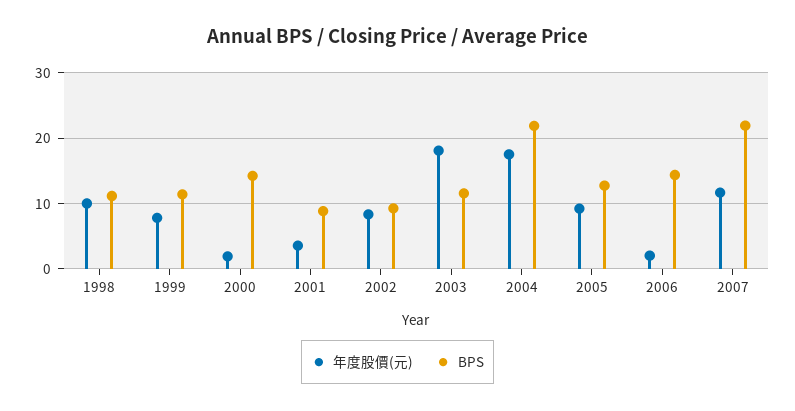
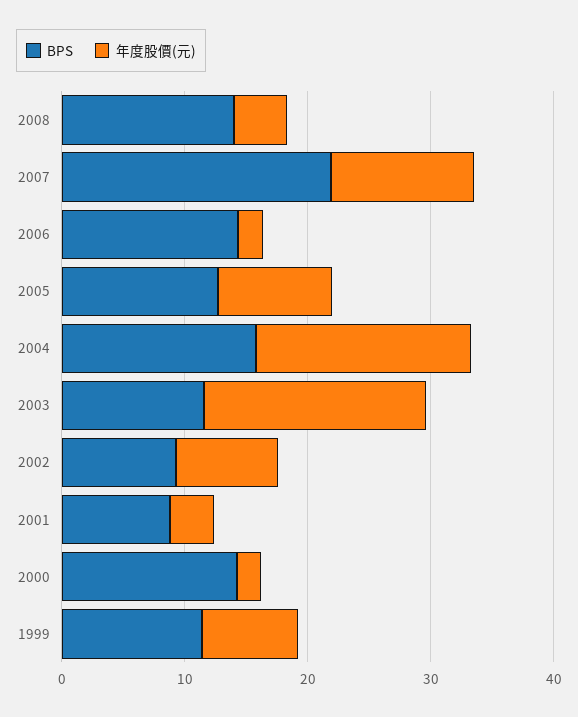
年度股價(元), 1998: 10 -> none
BPS, 1998: 11 -> none
BPS, 2004: 22 -> 16
BPS, 2008: none -> 14
年度股價(元), 2008: none -> 4

